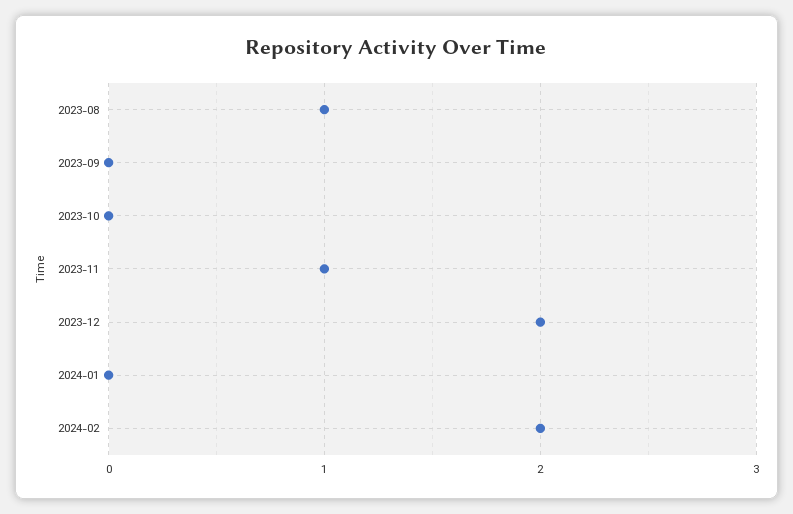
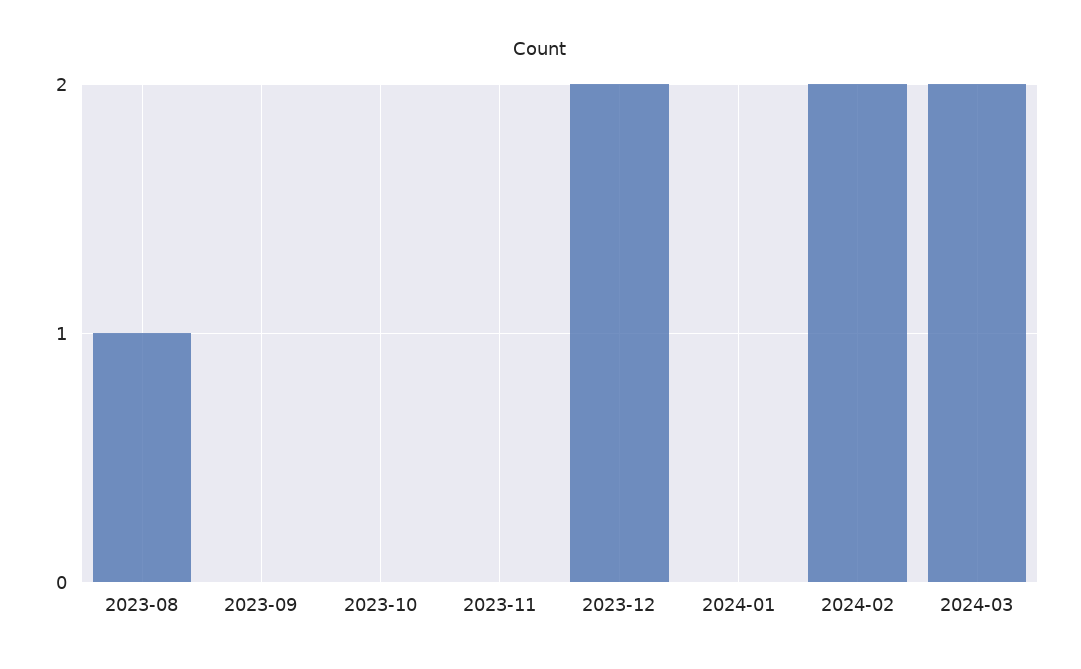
2023-11: 1 -> 0
2024-03: none -> 2

